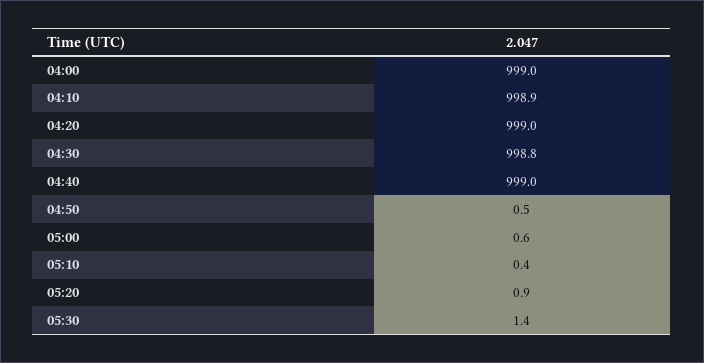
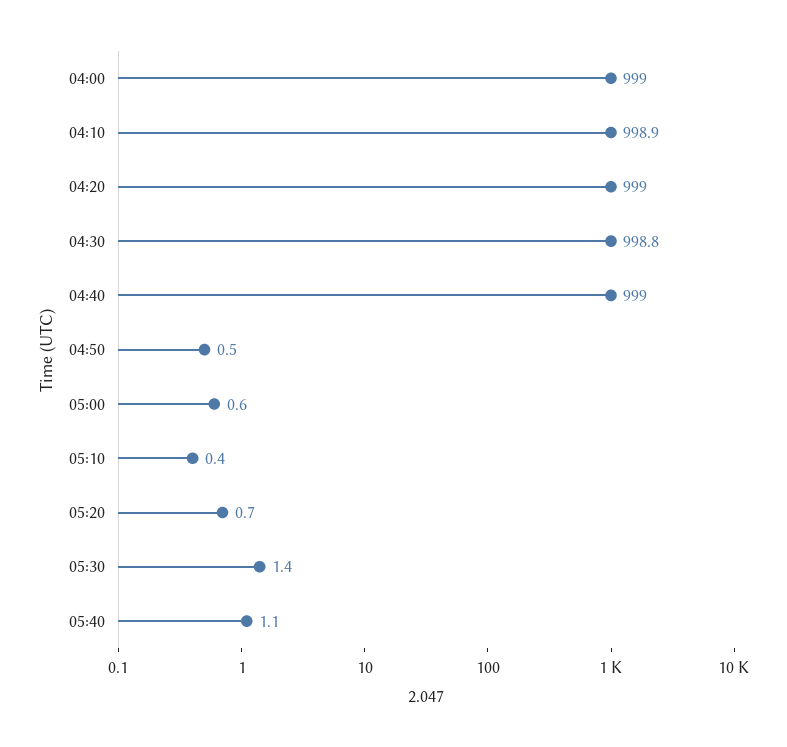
05:20: 0.9 -> 0.7
05:40: none -> 1.1

